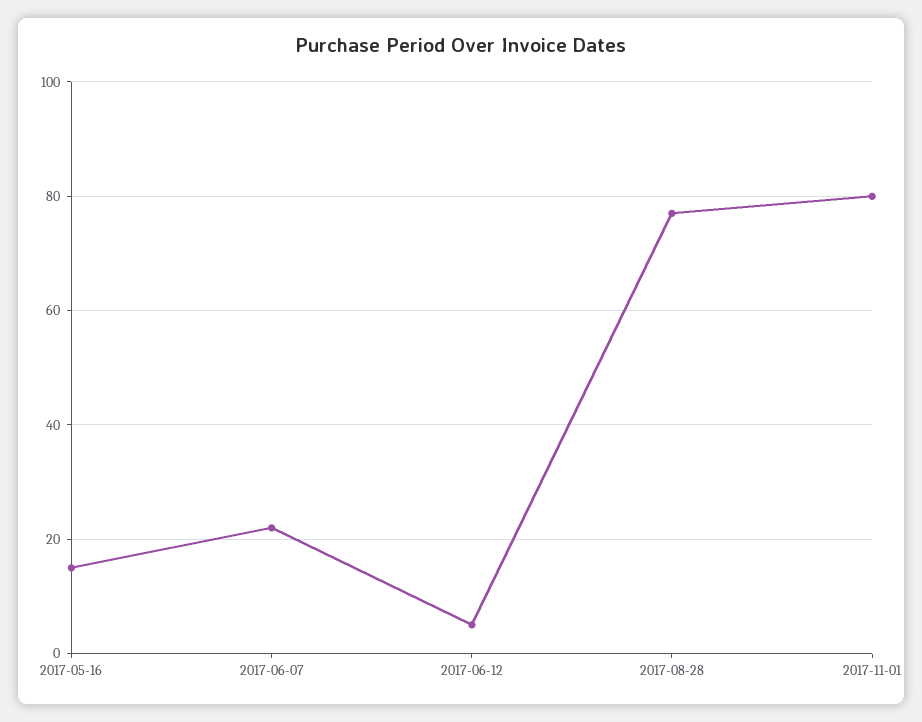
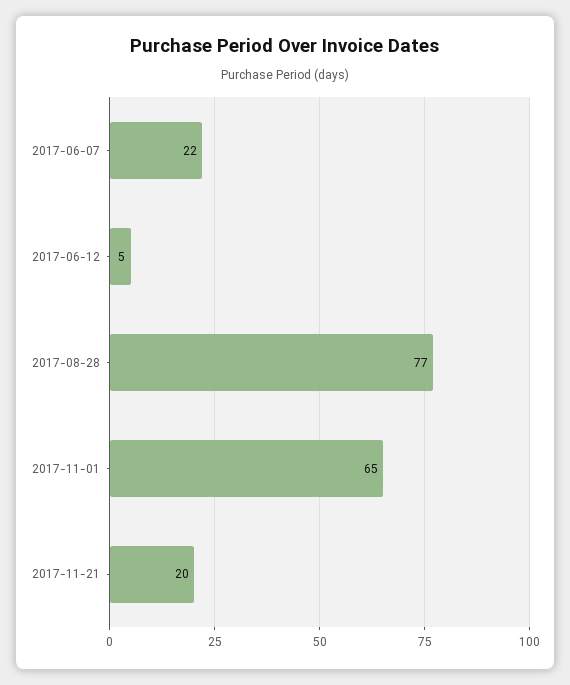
2017-05-16: 15 -> none
2017-11-01: 80 -> 65
2017-11-21: none -> 20

